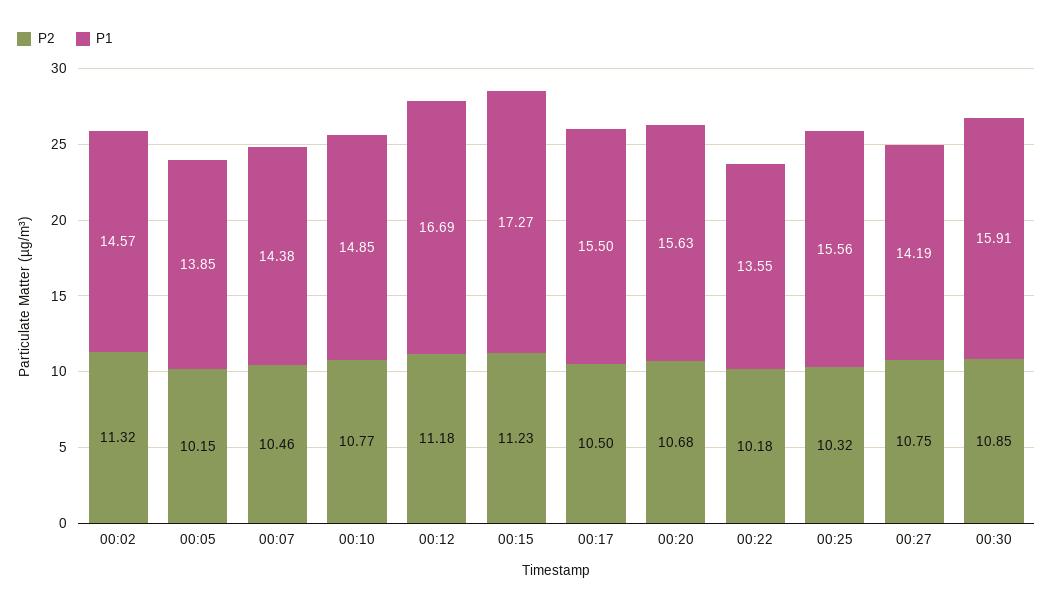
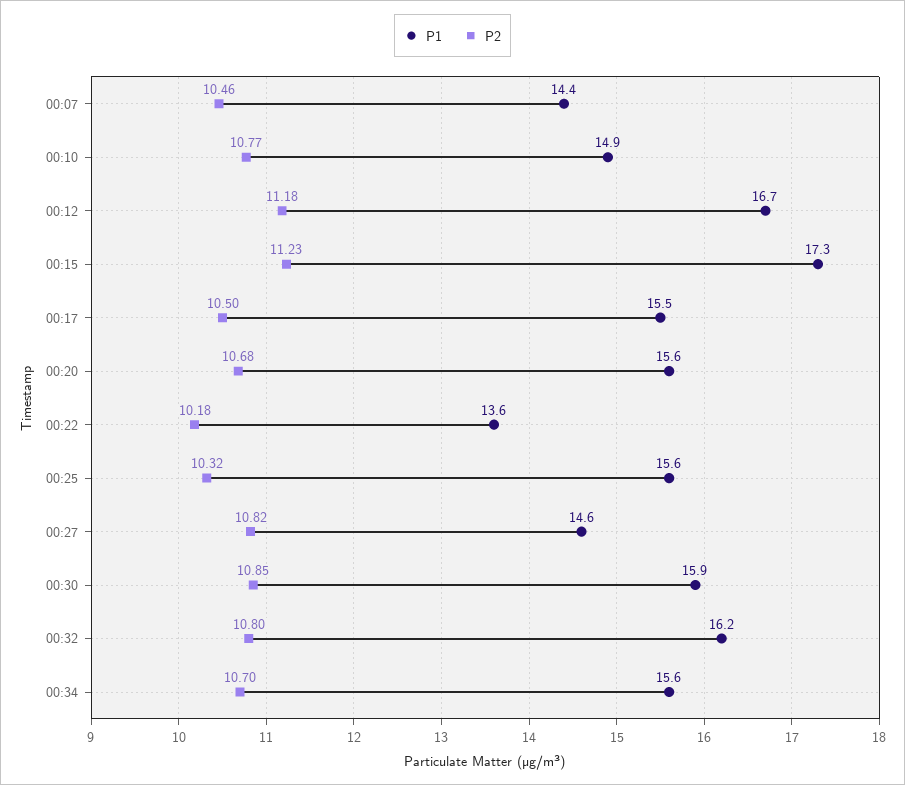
P2, 00:02: 11.32 -> none
P1, 00:02: 14.57 -> none
P2, 00:05: 10.15 -> none
P1, 00:05: 13.85 -> none
P2, 00:27: 10.75 -> 10.82
P1, 00:27: 14.19 -> 14.6
P1, 00:32: none -> 16.2
P2, 00:32: none -> 10.8
P1, 00:34: none -> 15.6
P2, 00:34: none -> 10.7

